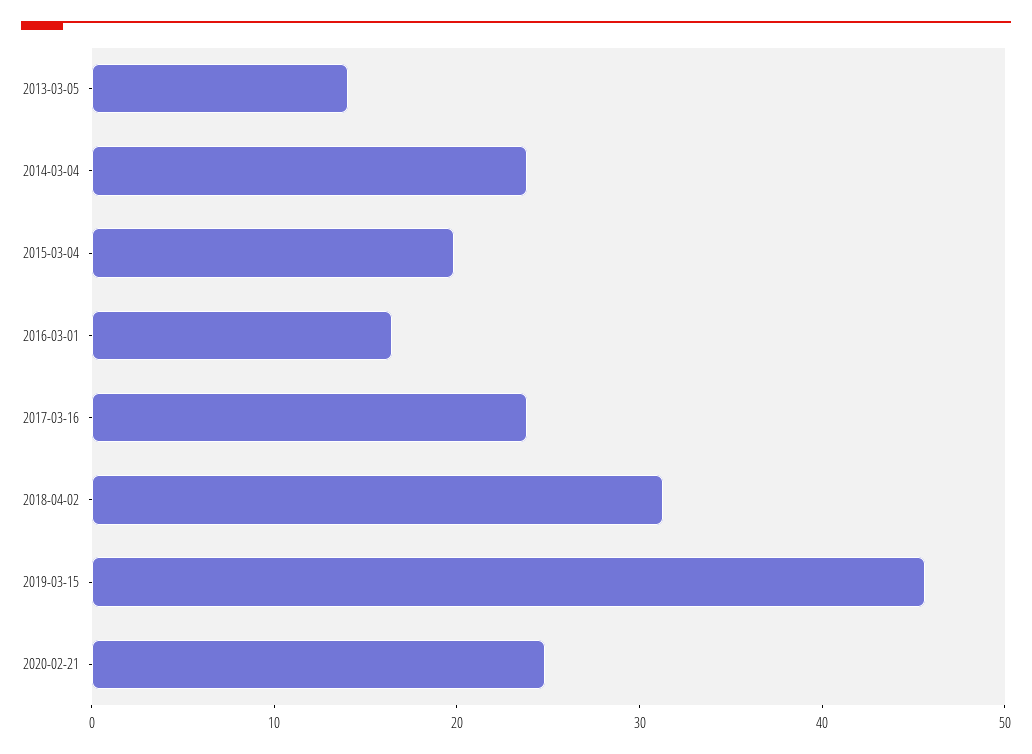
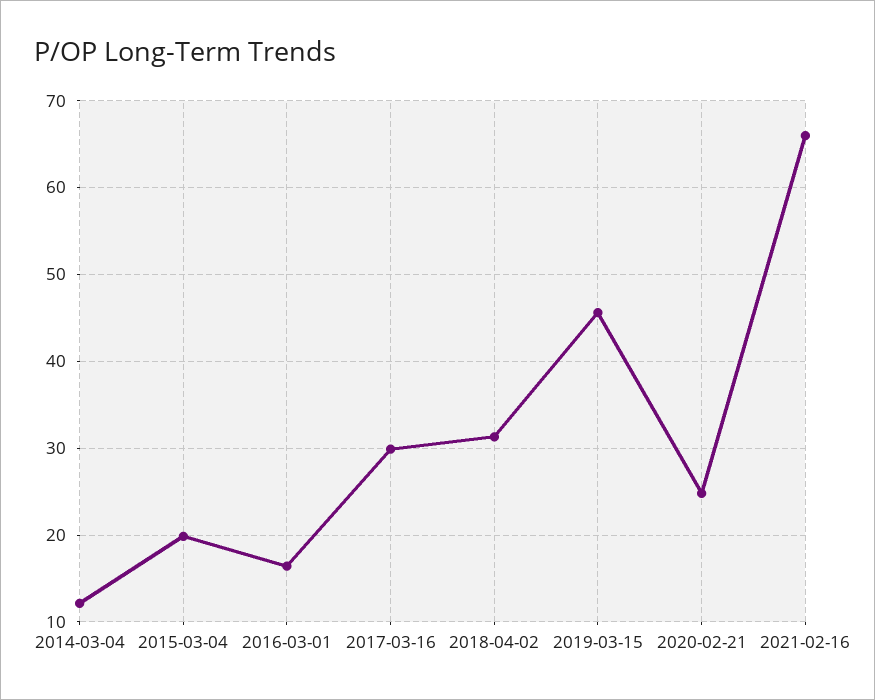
2013-03-05: 14 -> none
2014-03-04: 24 -> 12
2017-03-16: 24 -> 30
2021-02-16: none -> 66

